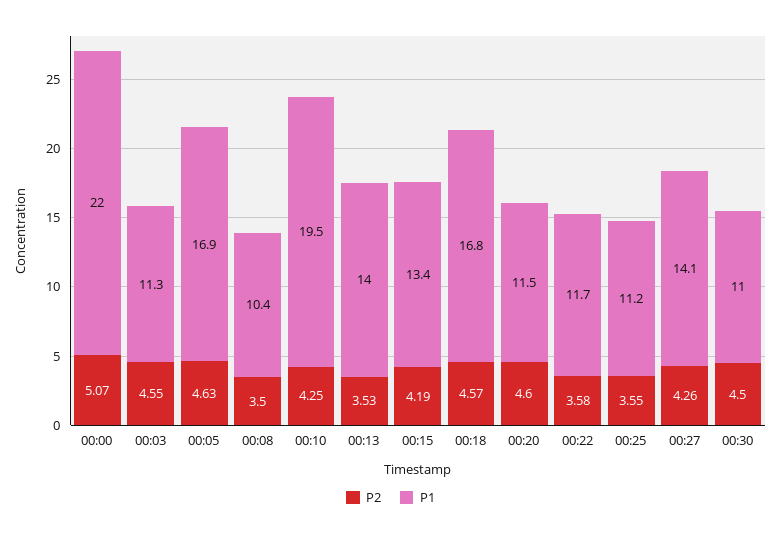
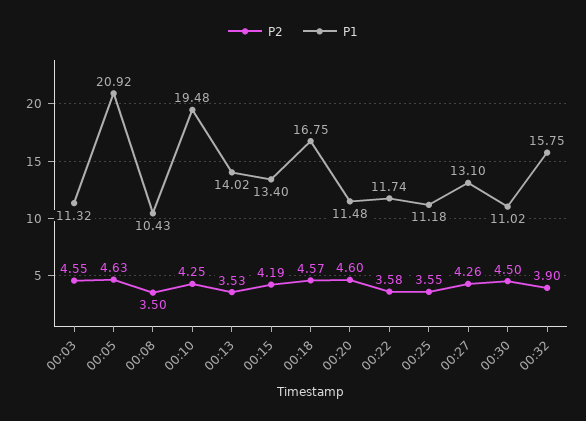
P2, 00:00: 5.07 -> none
P1, 00:00: 22 -> none
P1, 00:05: 16.9 -> 20.92
P1, 00:27: 14.1 -> 13.1
P2, 00:32: none -> 3.9
P1, 00:32: none -> 15.75

